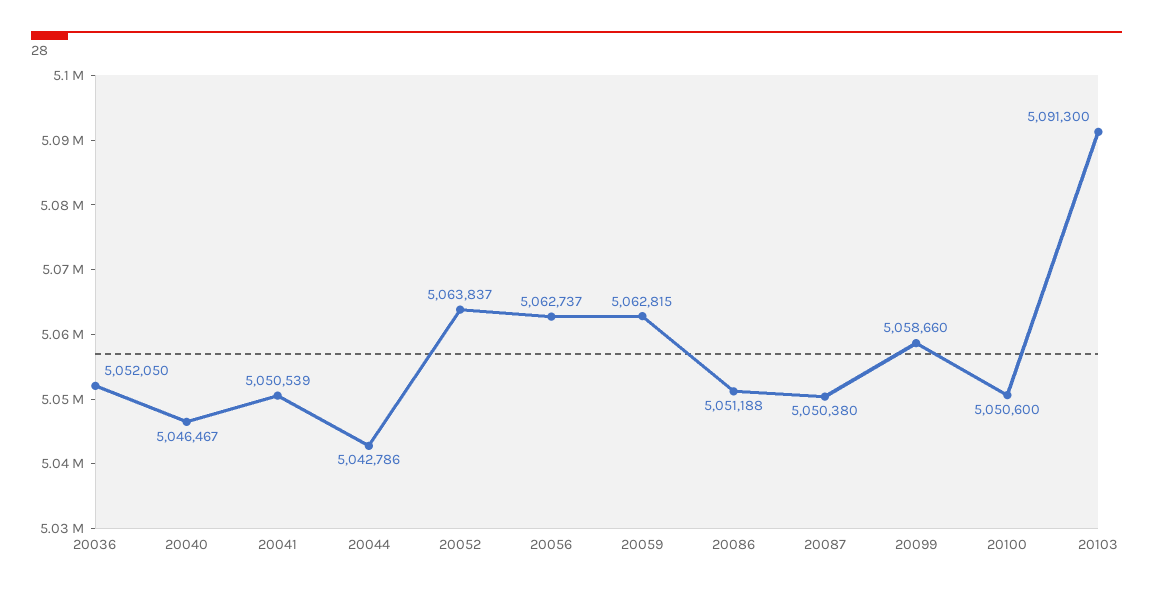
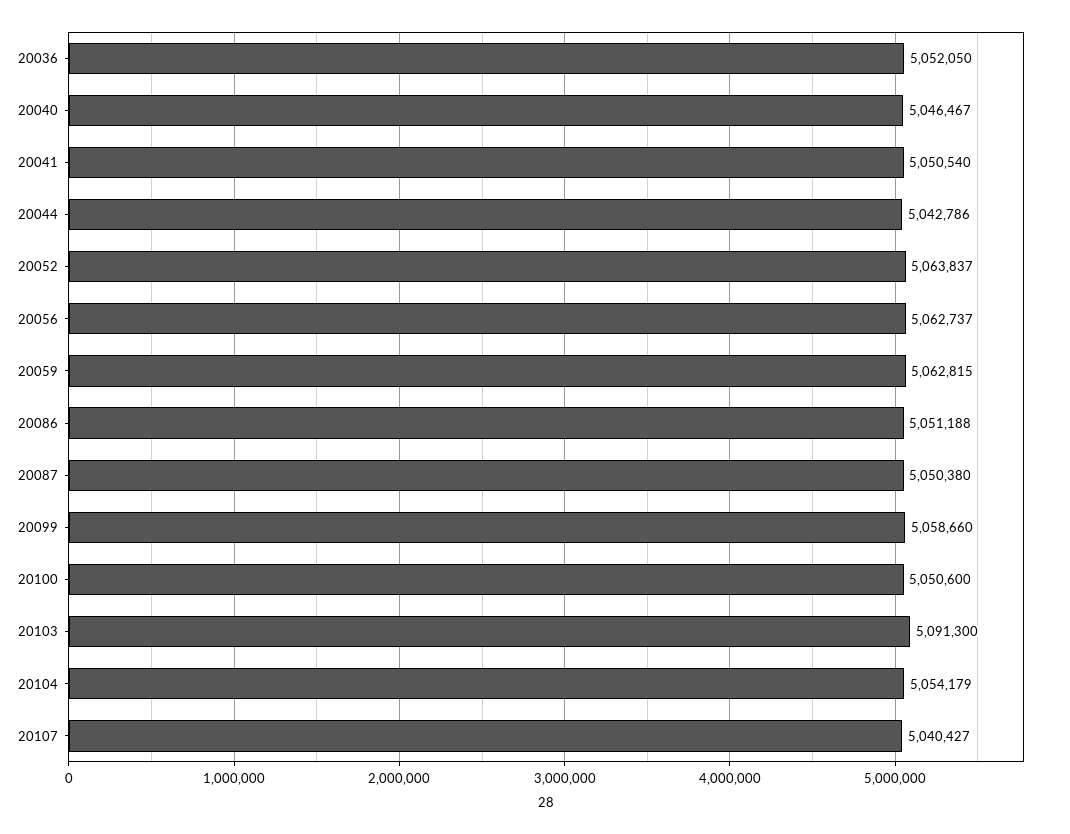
20041: 5050539 -> 5050540
20104: none -> 5054179
20107: none -> 5040427

